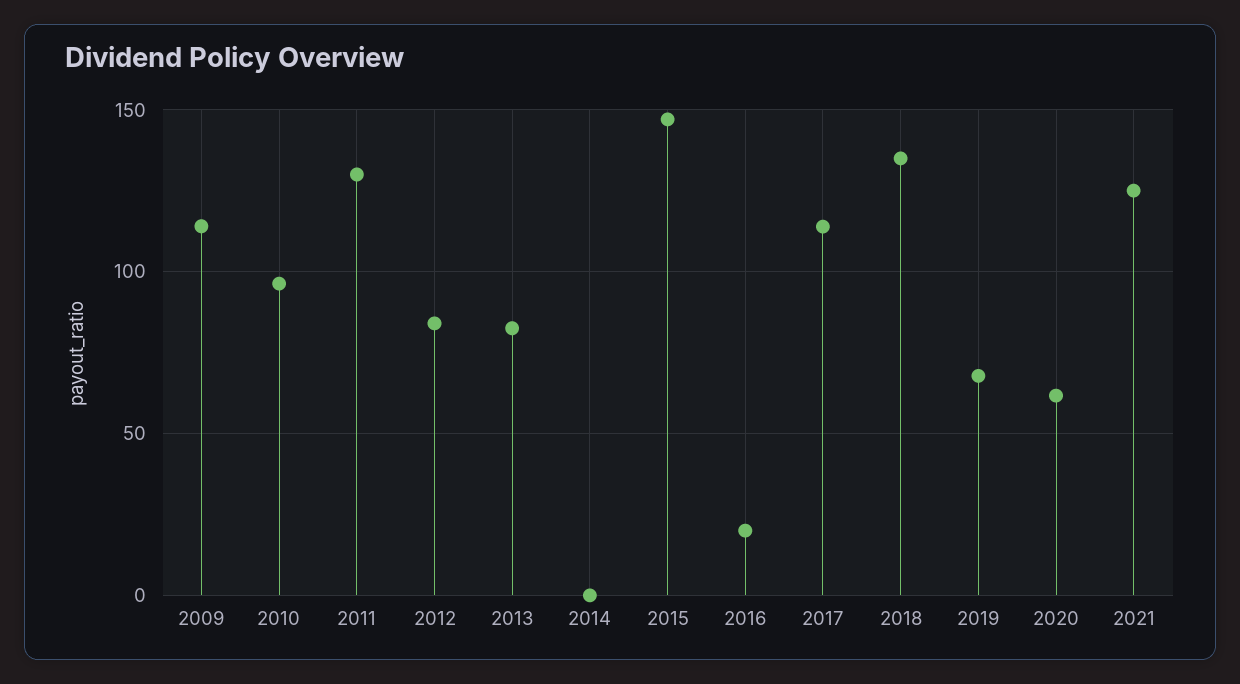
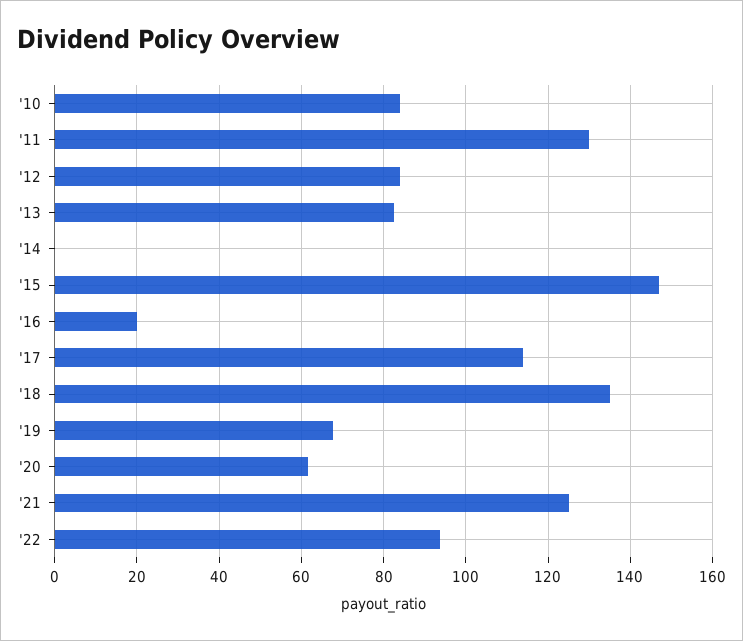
2009: 115 -> none
2010: 95 -> 84
'22: none -> 94

